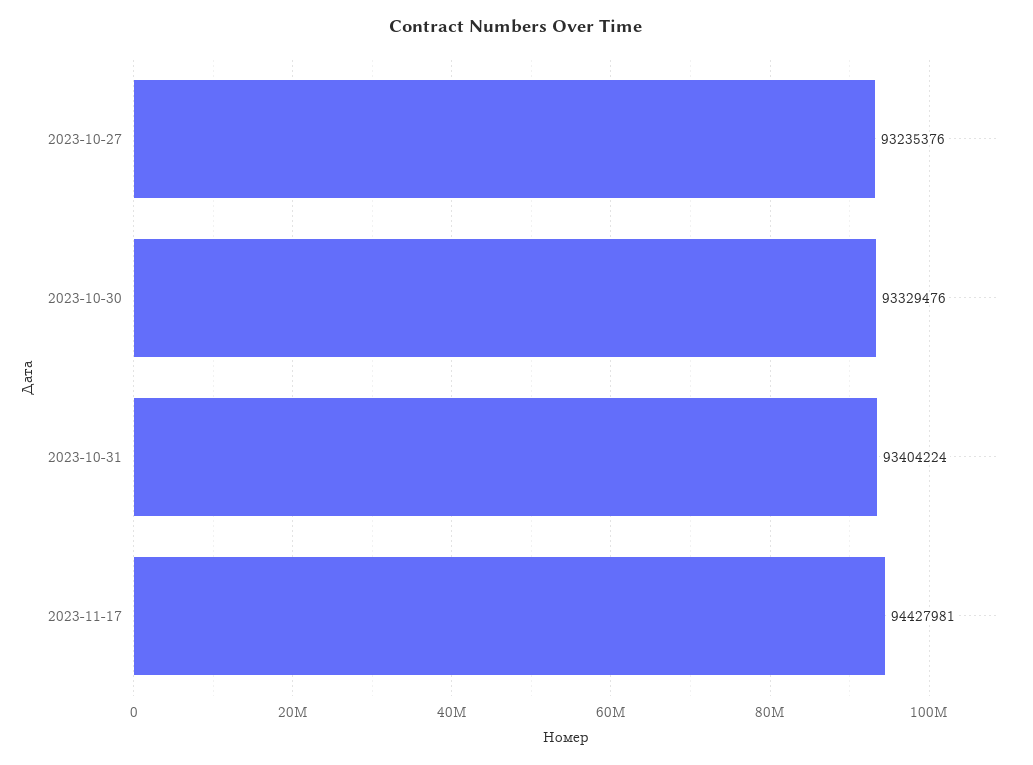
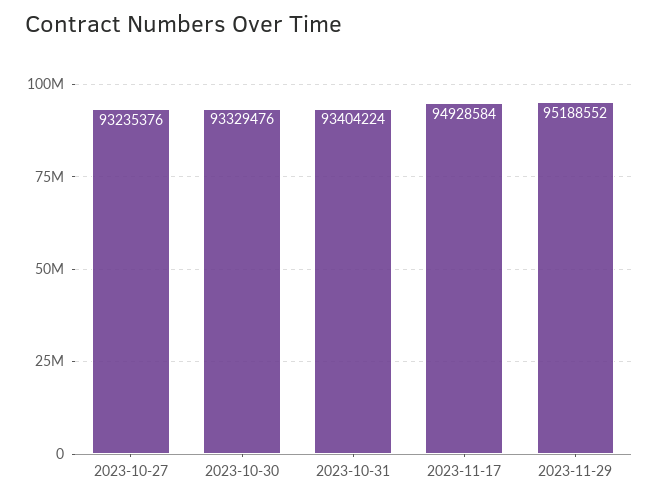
2023-11-17: 94427981 -> 94928584
2023-11-29: none -> 95188552

